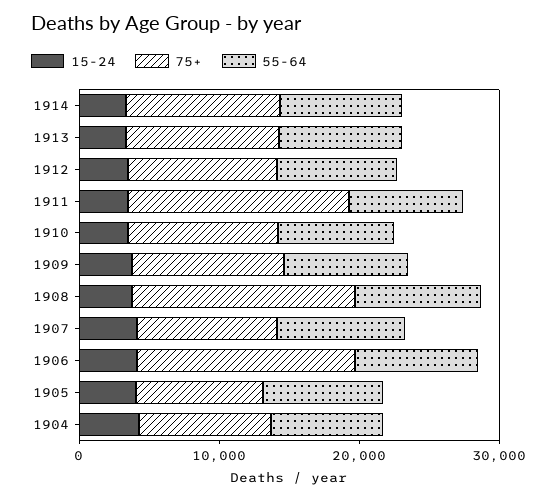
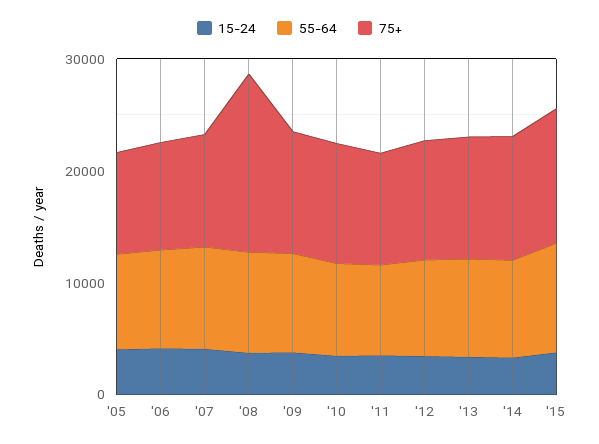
75+, 1911: 16000 -> 10000
75+, 1906: 16000 -> 10000
15-24, 1904: 4000 -> none
75+, 1904: 10000 -> none
55-64, 1904: 8000 -> none
15-24, '15: none -> 4000
55-64, '15: none -> 10000
75+, '15: none -> 12000

